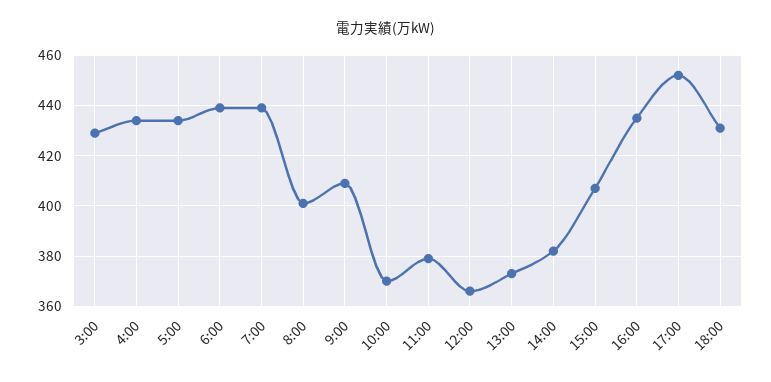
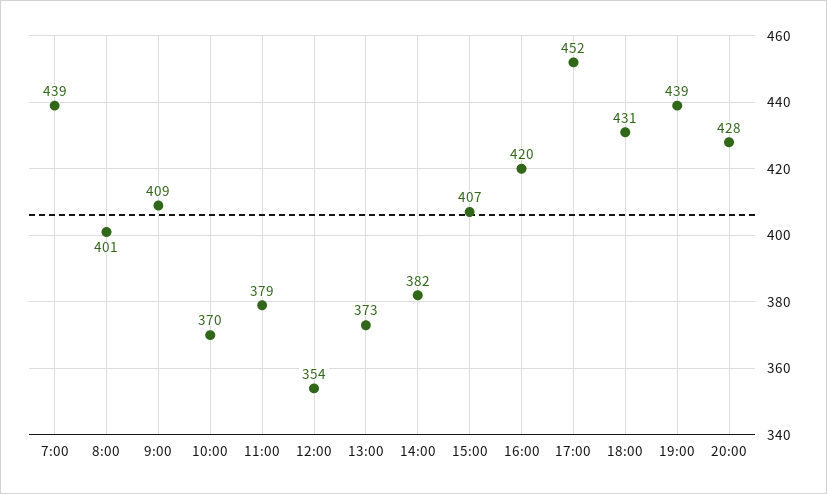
3:00: 430 -> none
4:00: 435 -> none
5:00: 435 -> none
6:00: 440 -> none
12:00: 365 -> 354
16:00: 435 -> 420
19:00: none -> 439
20:00: none -> 428

